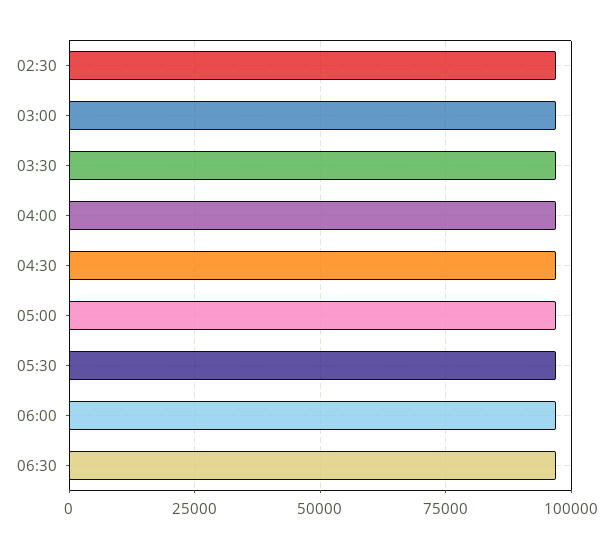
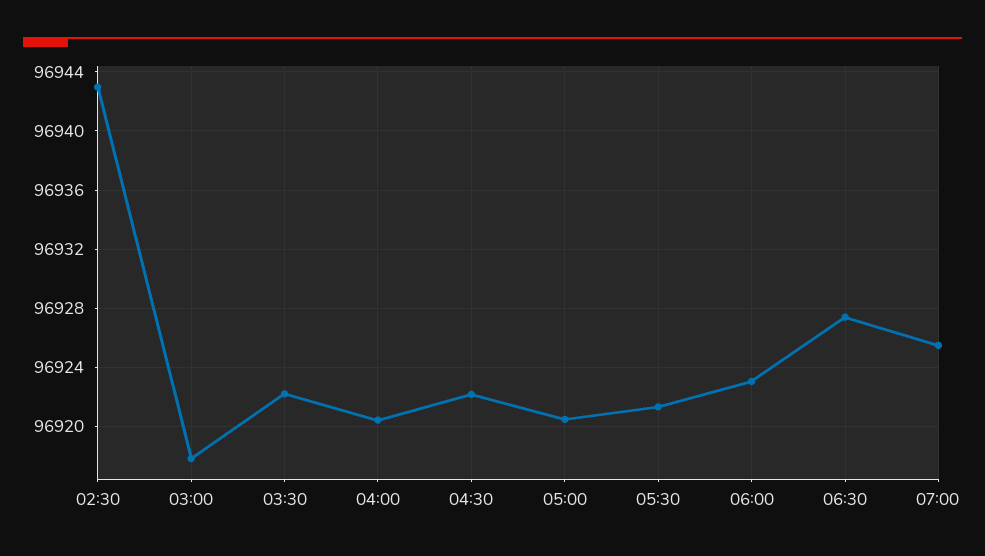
07:00: none -> 96925.5

